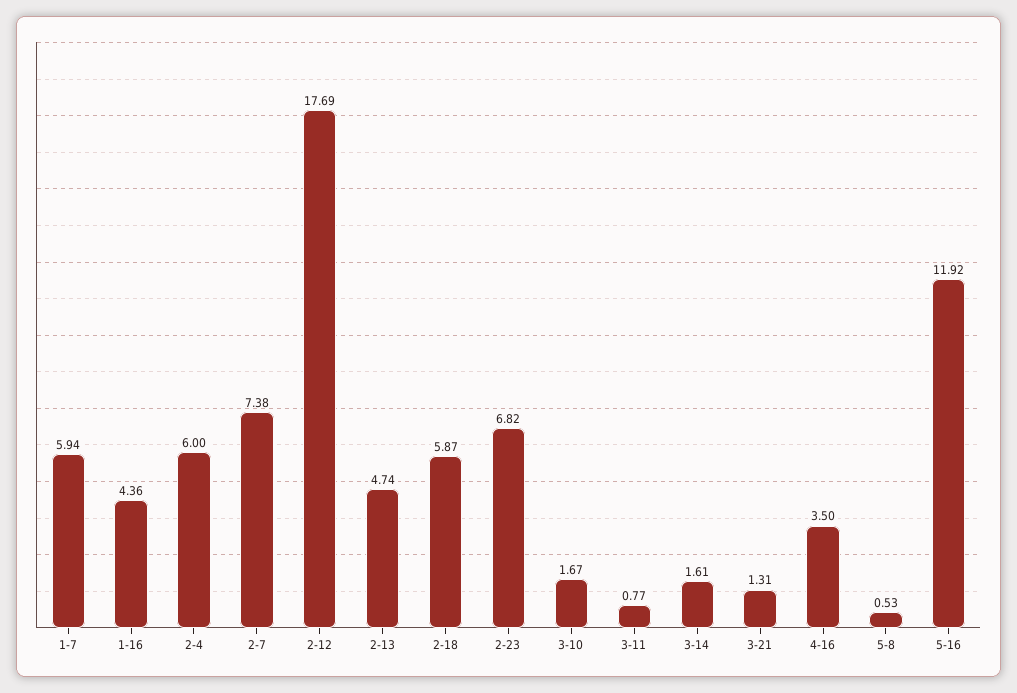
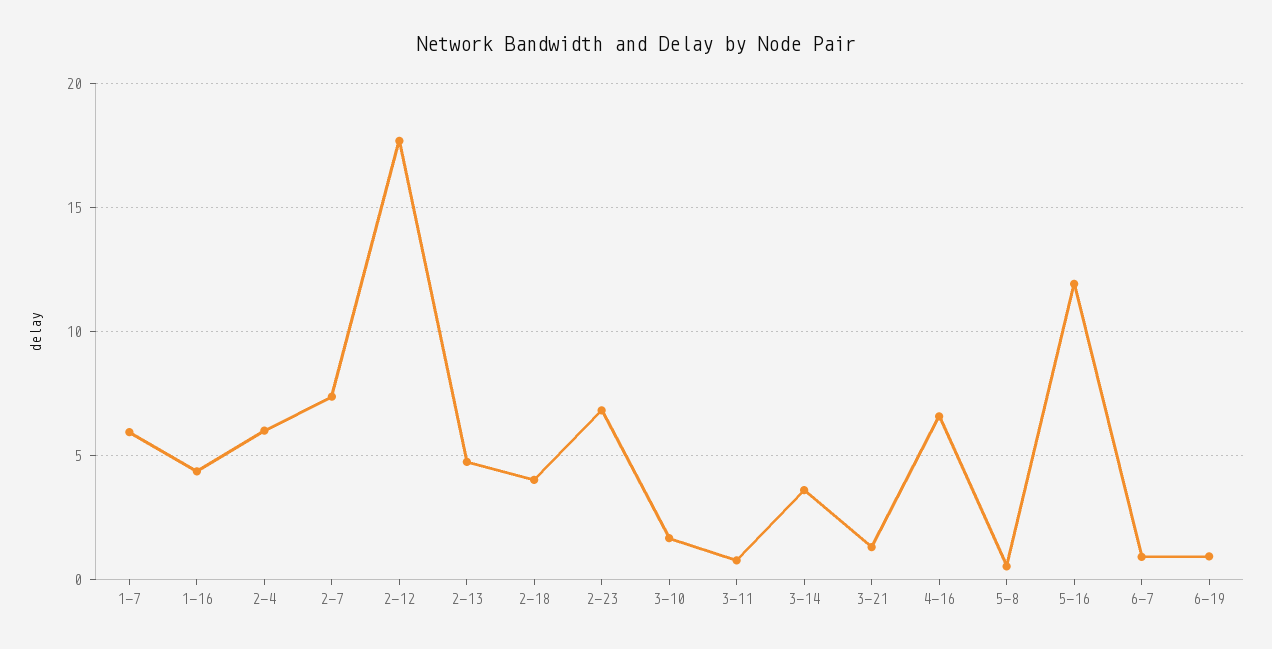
2-18: 5.87 -> 4
3-14: 1.61 -> 3.5
4-16: 3.5 -> 6.5
6-7: none -> 1
6-19: none -> 1

